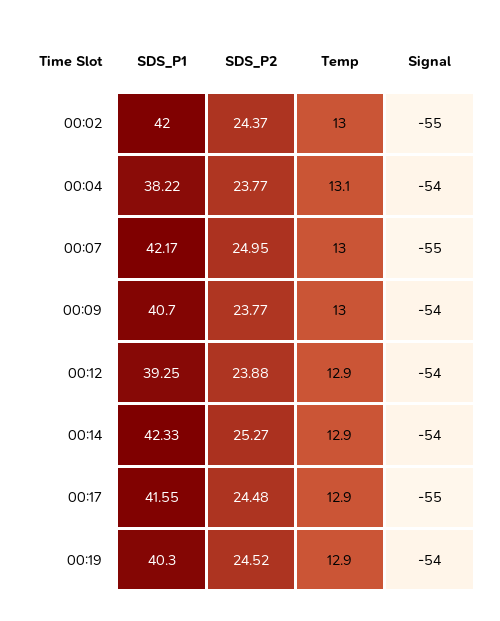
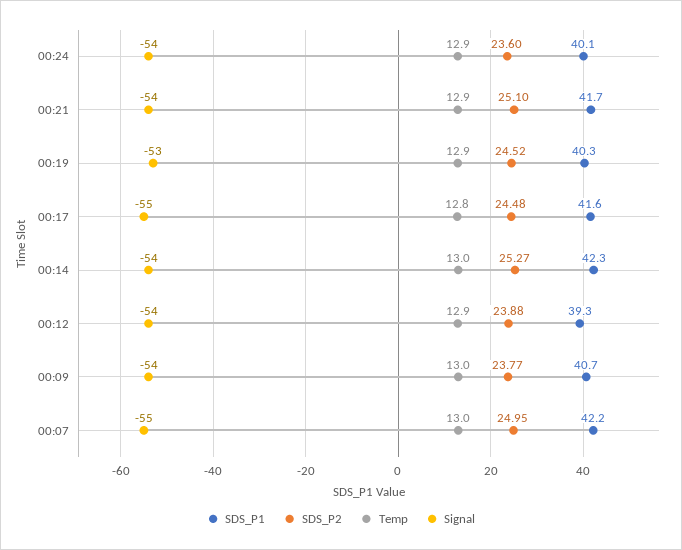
SDS_P1, 00:02: 42 -> none
SDS_P2, 00:02: 24.37 -> none
Temp, 00:02: 13 -> none
Signal, 00:02: -55 -> none
SDS_P1, 00:04: 38.22 -> none
SDS_P2, 00:04: 23.77 -> none
Temp, 00:04: 13.1 -> none
Signal, 00:04: -54 -> none
Temp, 00:14: 12.9 -> 13
Temp, 00:17: 12.9 -> 12.8
Signal, 00:19: -54 -> -53
SDS_P1, 00:24: none -> 40.1
SDS_P2, 00:24: none -> 23.6
Temp, 00:24: none -> 12.9
Signal, 00:24: none -> -54
SDS_P1, 00:21: none -> 41.7
SDS_P2, 00:21: none -> 25.1
Temp, 00:21: none -> 12.9
Signal, 00:21: none -> -54

